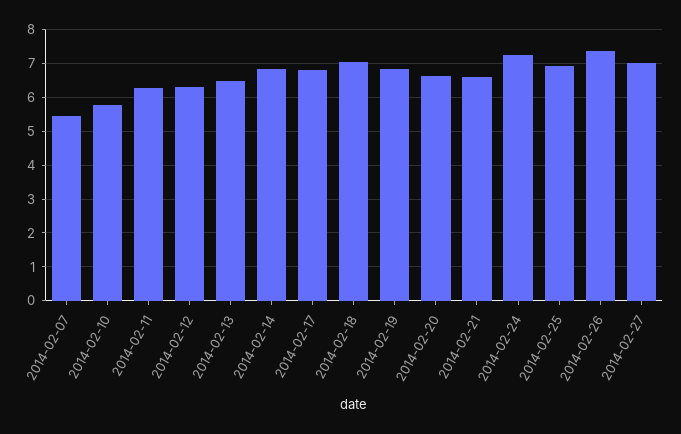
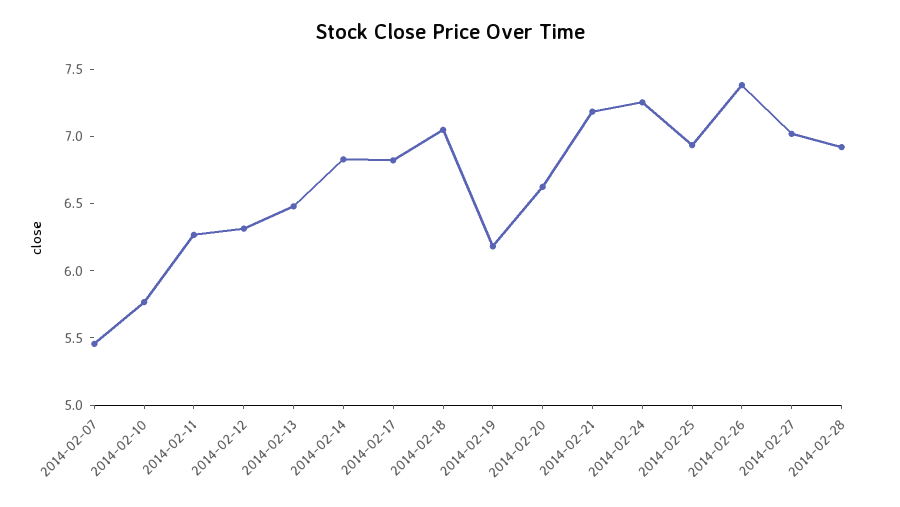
2014-02-19: 6.8 -> 6.2
2014-02-21: 6.6 -> 7.2
2014-02-28: none -> 6.9

